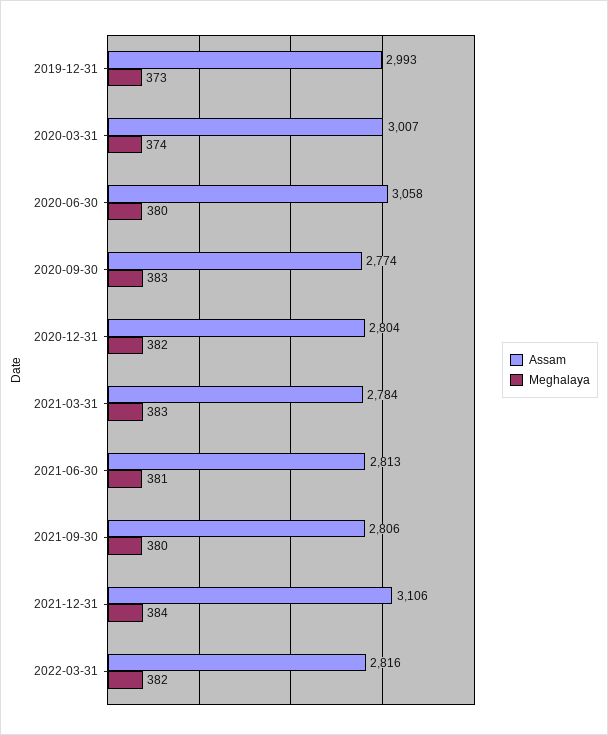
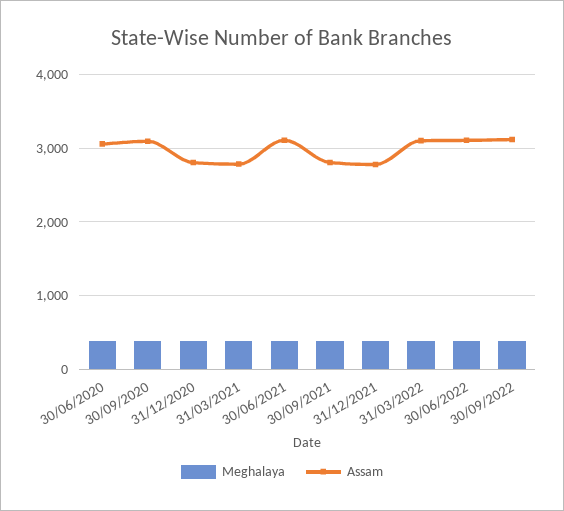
Assam, 2019-12-31: 2993 -> none
Meghalaya, 2019-12-31: 373 -> none
Assam, 2020-03-31: 3007 -> none
Meghalaya, 2020-03-31: 374 -> none
Assam, 2020-09-30: 2774 -> 3100
Assam, 2021-06-30: 2813 -> 3100
Assam, 2021-12-31: 3106 -> 2800
Assam, 2022-03-31: 2816 -> 3100
Meghalaya, 30/06/2022: none -> 400
Assam, 30/06/2022: none -> 3100
Meghalaya, 30/09/2022: none -> 400
Assam, 30/09/2022: none -> 3100

